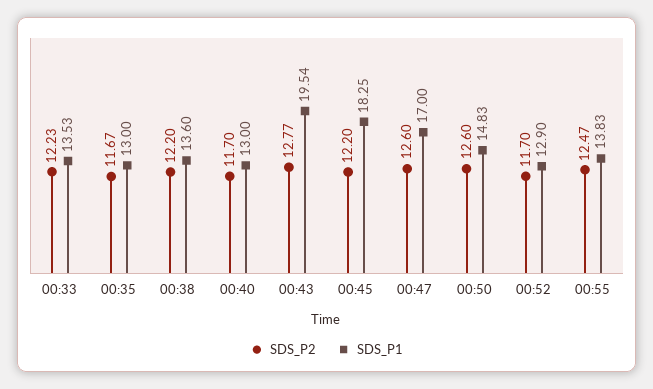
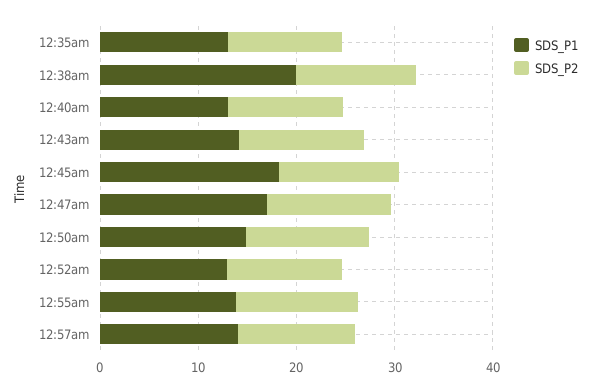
SDS_P2, 00:33: 12.23 -> none
SDS_P1, 00:33: 13.53 -> none
SDS_P1, 00:38: 13.6 -> 20
SDS_P1, 00:43: 19.54 -> 14
SDS_P1, 12:57am: none -> 14
SDS_P2, 12:57am: none -> 12

